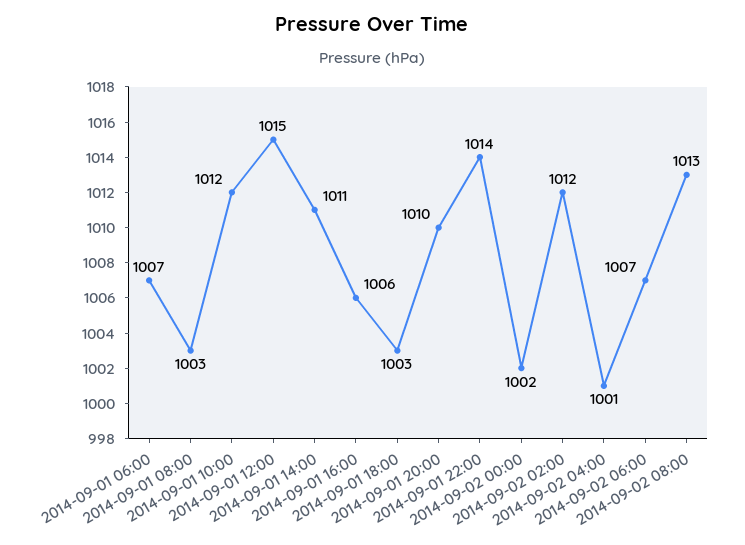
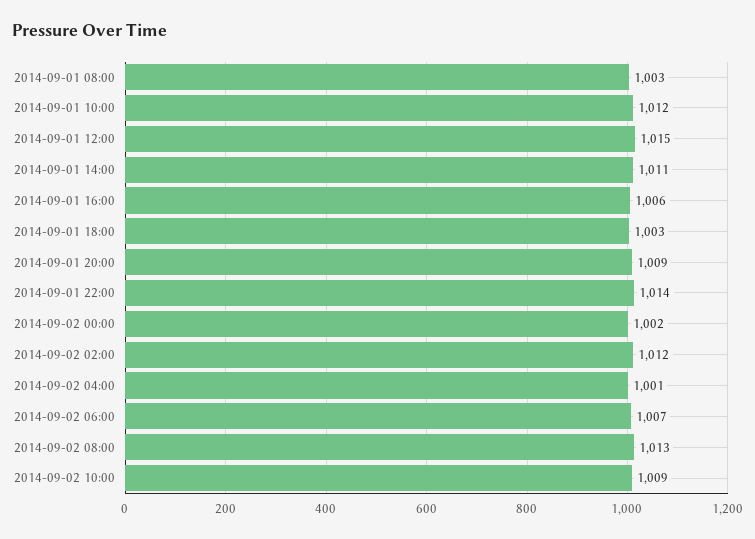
2014-09-01 06:00: 1007 -> none
2014-09-01 20:00: 1010 -> 1009
2014-09-02 10:00: none -> 1009

